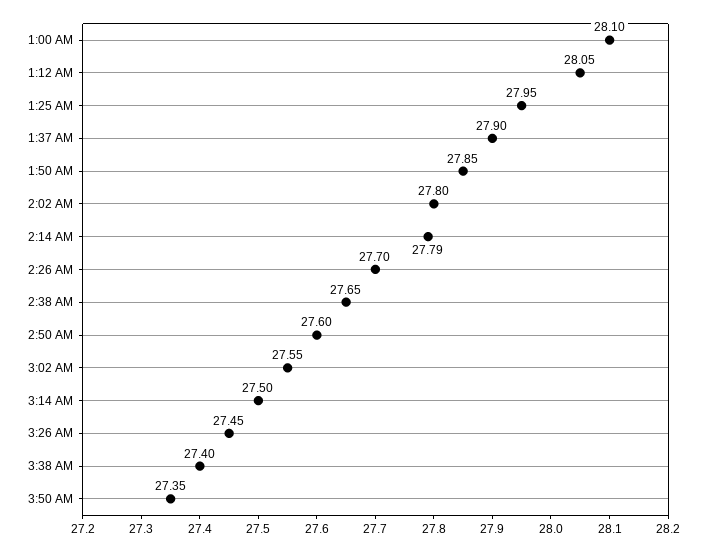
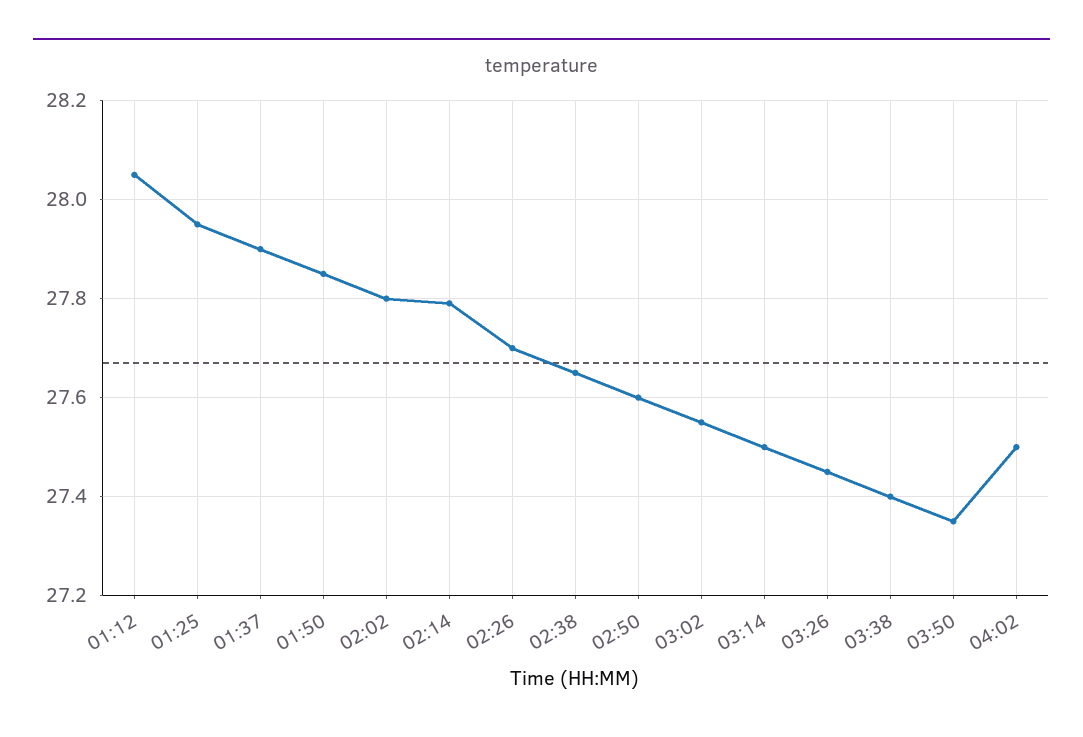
1:00 AM: 28.1 -> none
04:02: none -> 27.5

